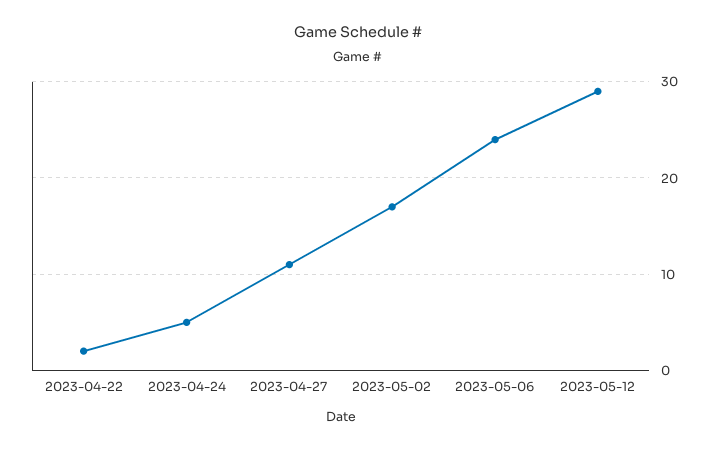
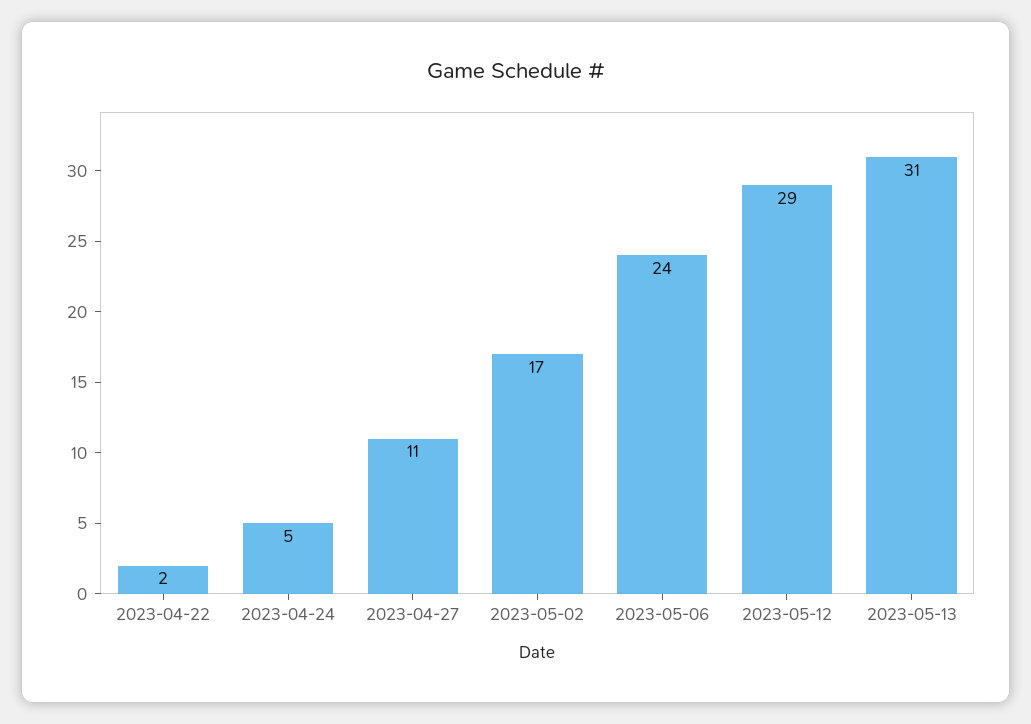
2023-05-13: none -> 31

